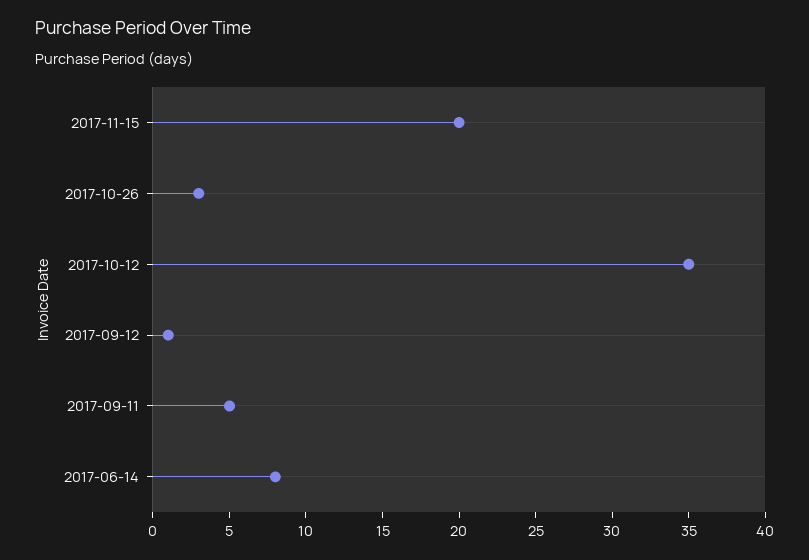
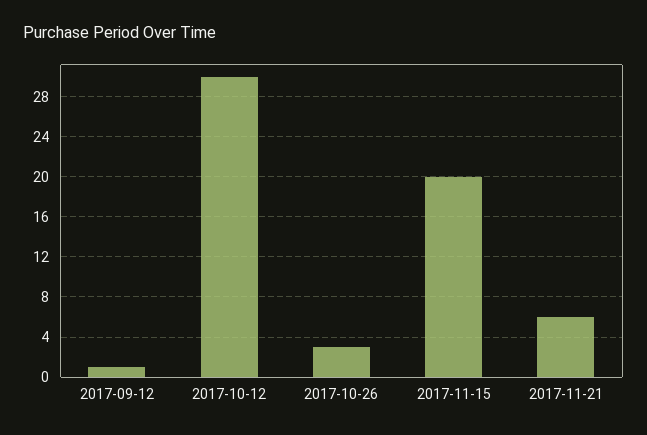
2017-10-12: 35 -> 30
2017-09-11: 5 -> none
2017-06-14: 8 -> none
2017-11-21: none -> 6

